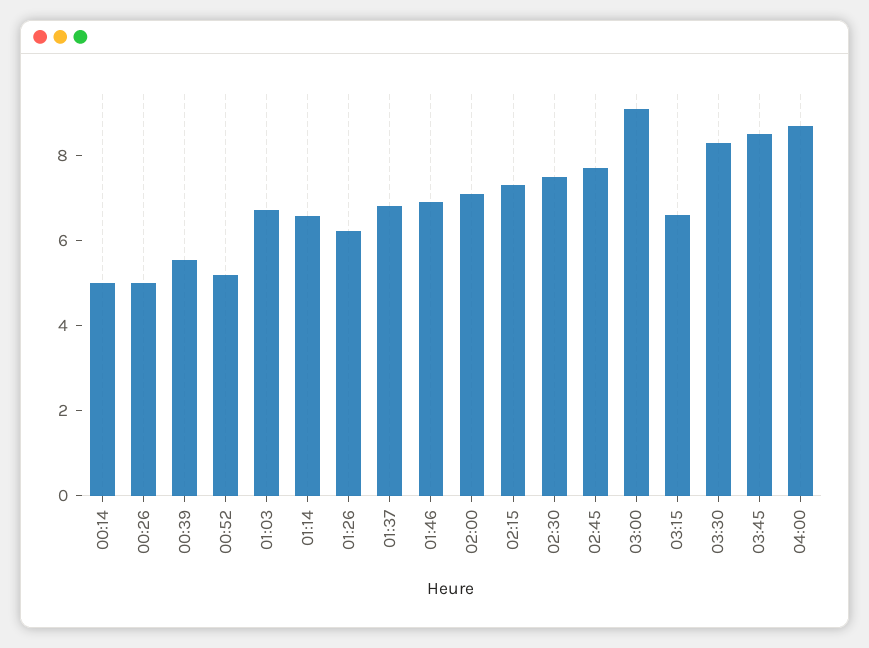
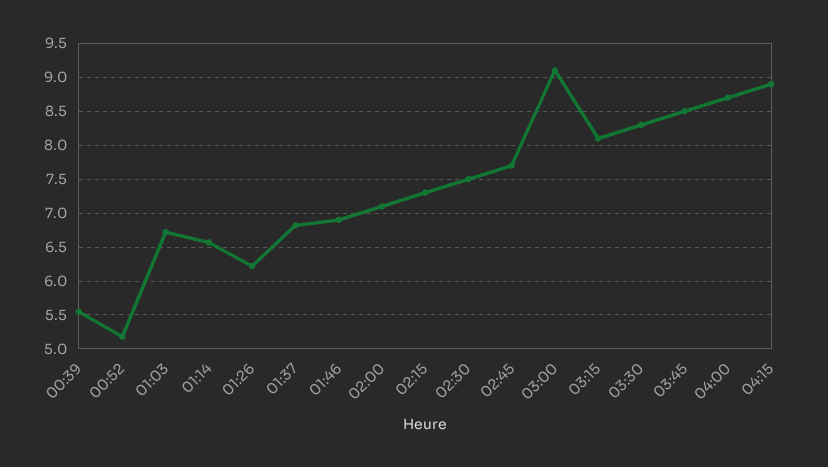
00:14: 5 -> none
00:26: 5 -> none
03:15: 6.5 -> 8.1
04:15: none -> 8.9

